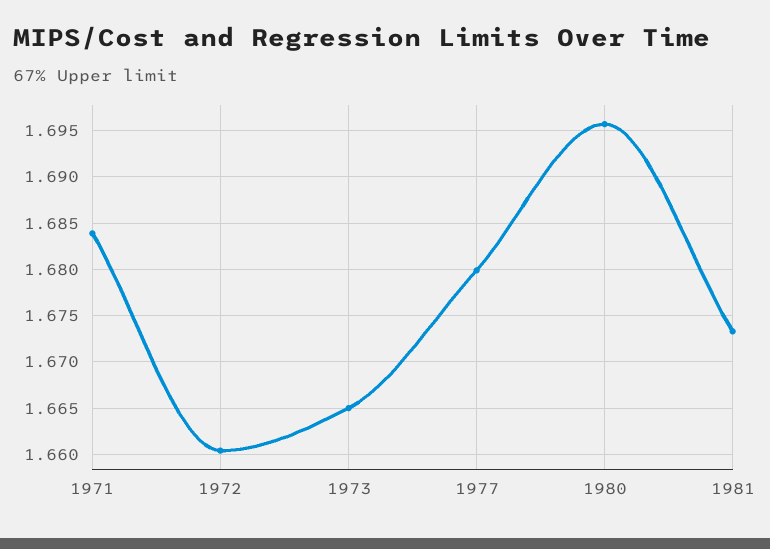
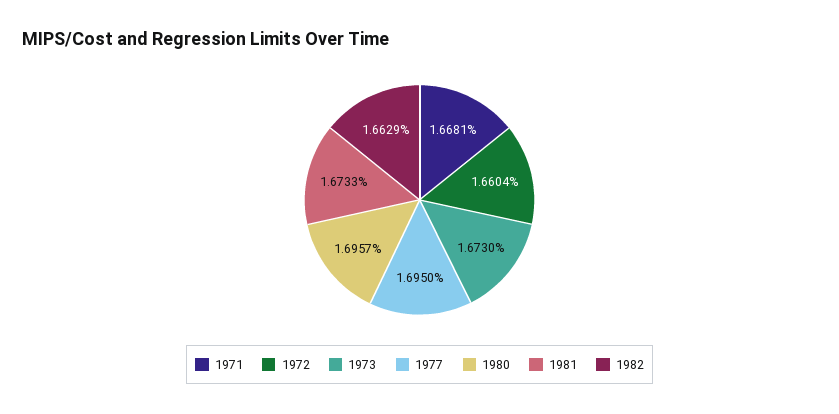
1971: 1.684 -> 1.6681
1973: 1.665 -> 1.673
1977: 1.68 -> 1.695
1982: none -> 1.6629

